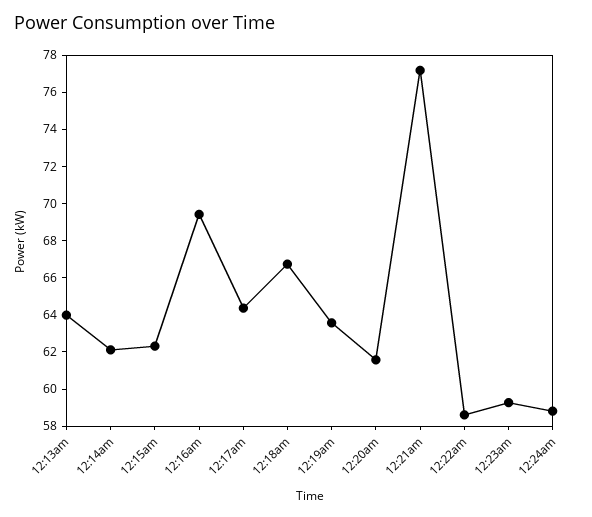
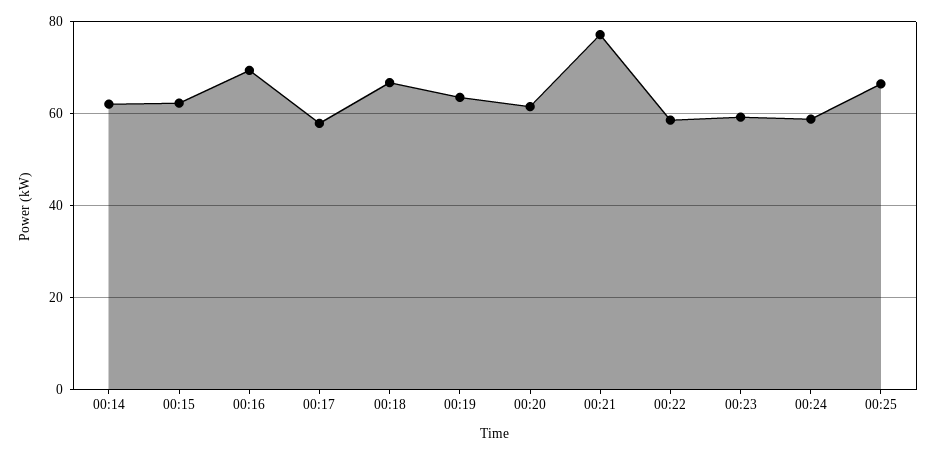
12:13am: 64 -> none
12:17am: 64.5 -> 58
00:25: none -> 66

